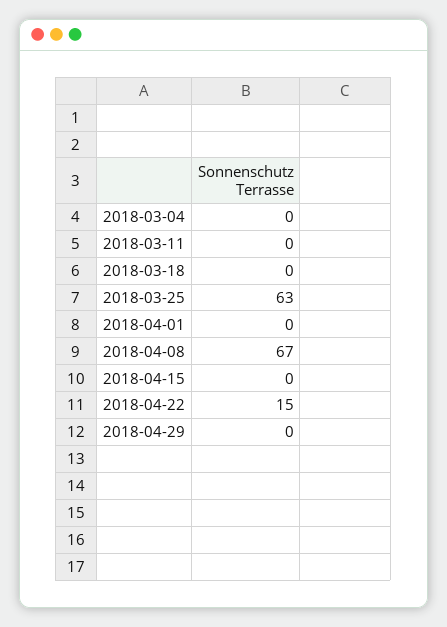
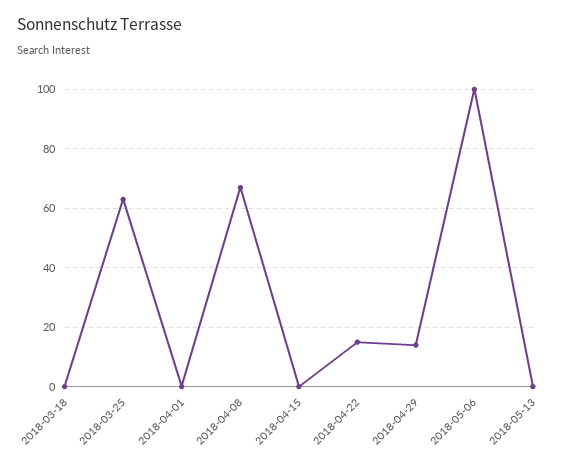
2018-03-04: 0 -> none
2018-03-11: 0 -> none
2018-04-29: 0 -> 15
2018-05-06: none -> 100
2018-05-13: none -> 0

